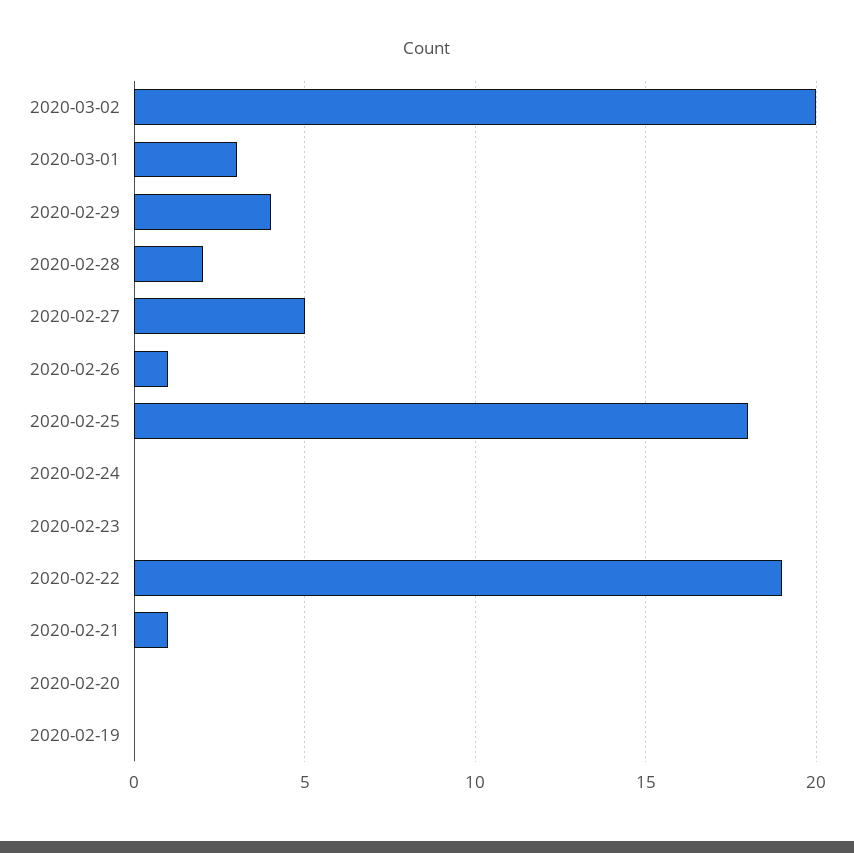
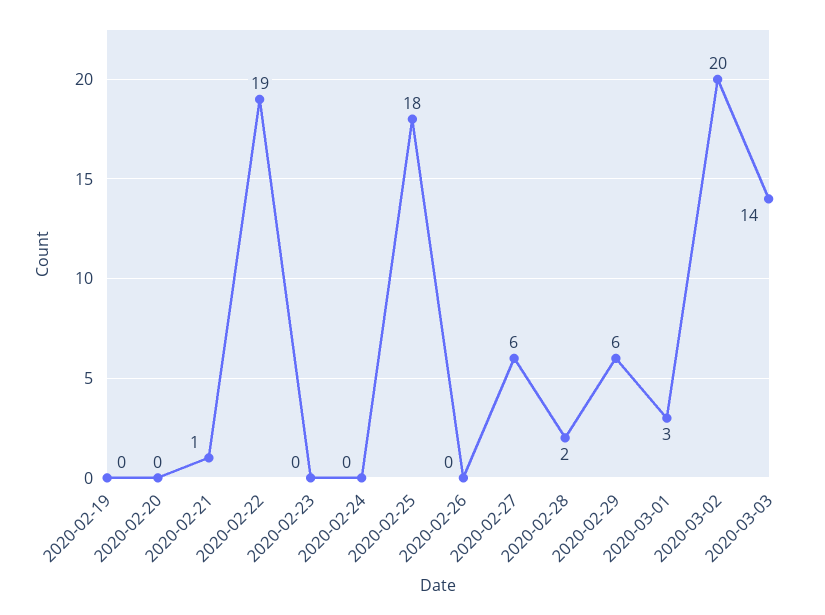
2020-02-29: 4 -> 6
2020-02-27: 5 -> 6
2020-02-26: 1 -> 0
2020-03-03: none -> 14

